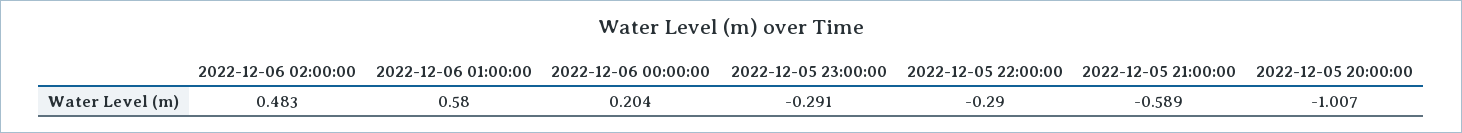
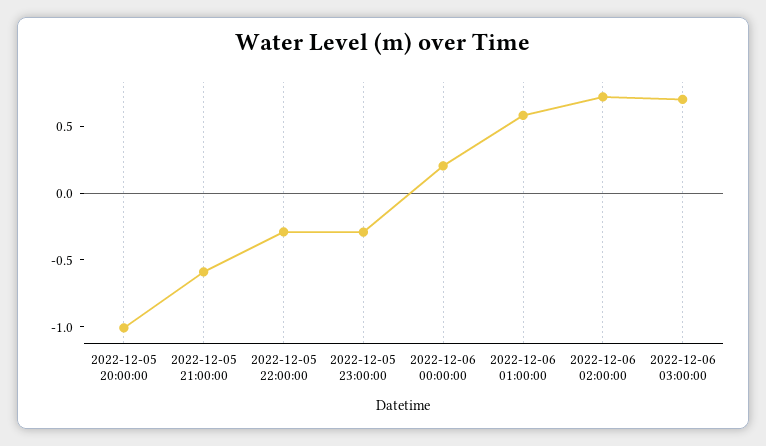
2022-12-06 02:00:00: 0.483 -> 0.7
2022-12-06 03:00:00: none -> 0.7

